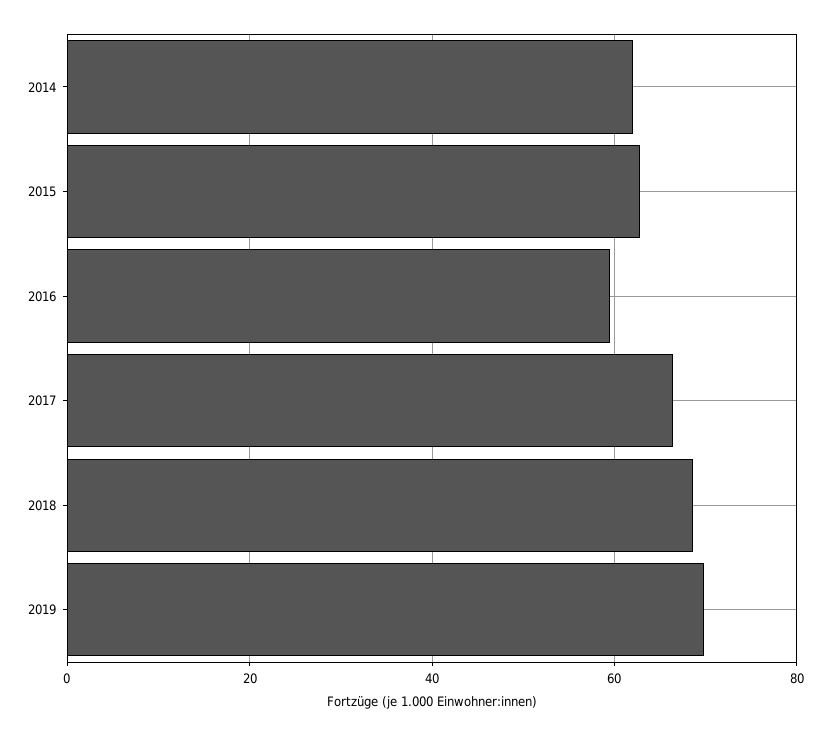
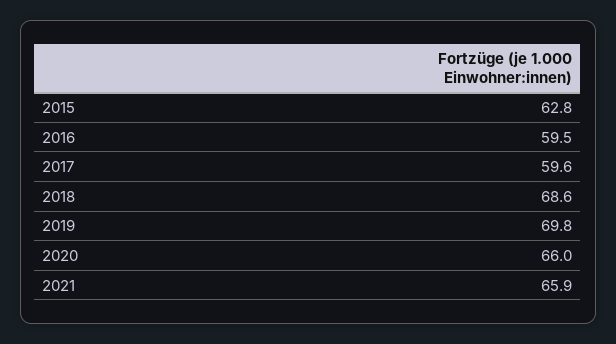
2014: 62 -> none
2017: 66 -> 59.6
2020: none -> 66
2021: none -> 65.9

